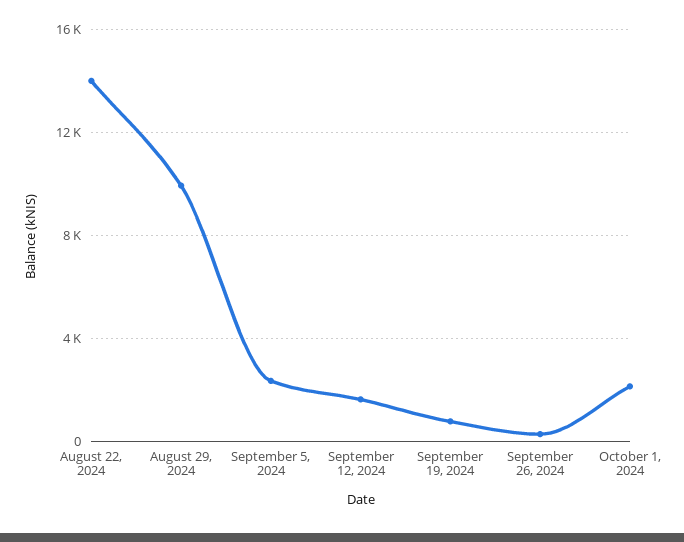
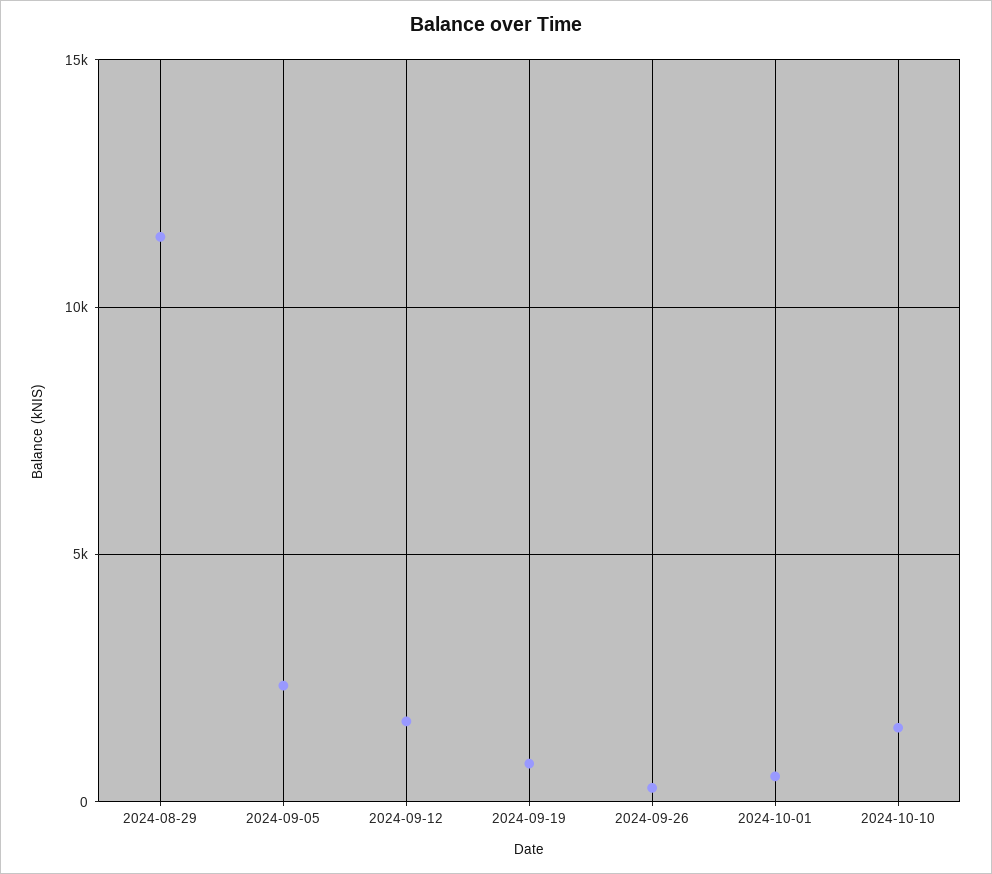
August 22, 2024: 14000 -> none
August 29, 2024: 10000 -> 11500
October 1, 2024: 2000 -> 500
2024-10-10: none -> 1500

